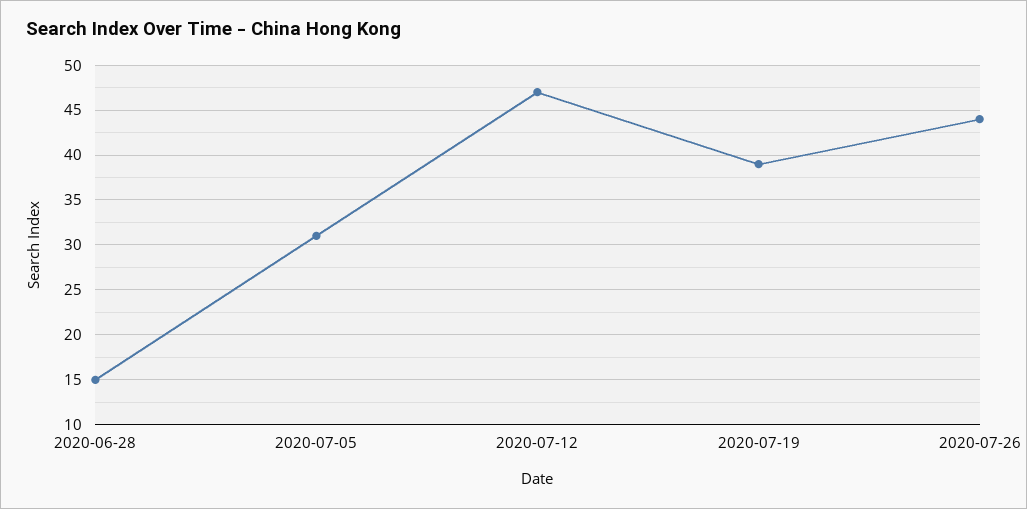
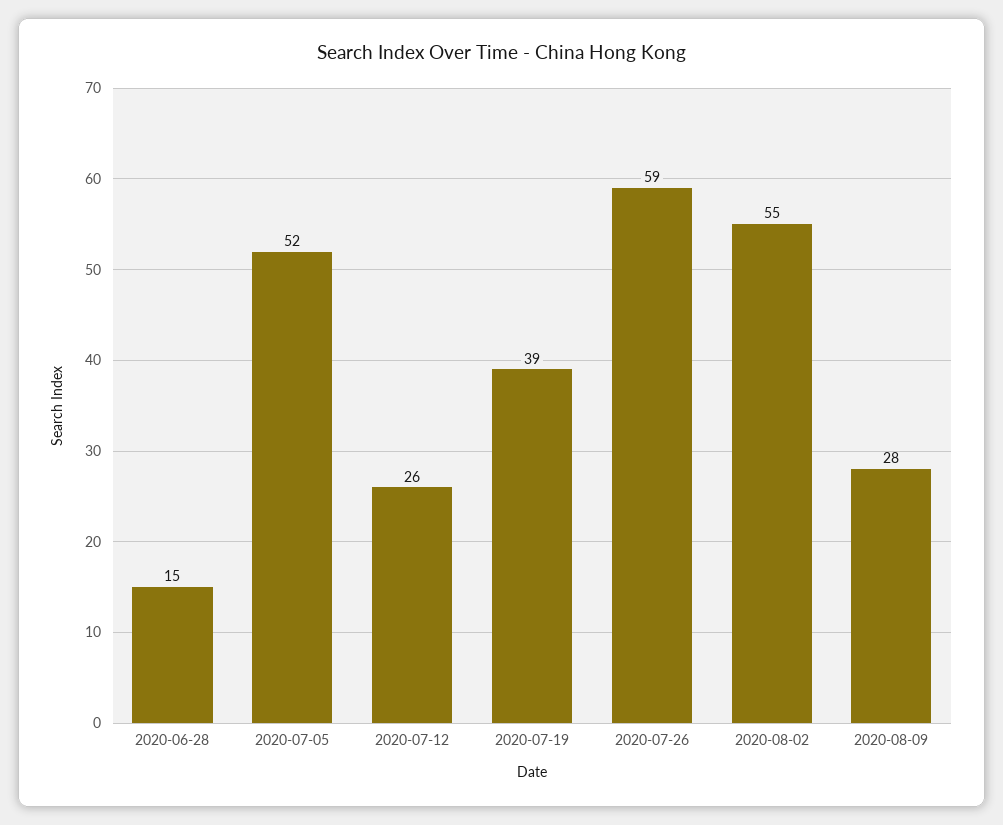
2020-07-05: 31 -> 52
2020-07-12: 47 -> 26
2020-07-26: 44 -> 59
2020-08-02: none -> 55
2020-08-09: none -> 28

